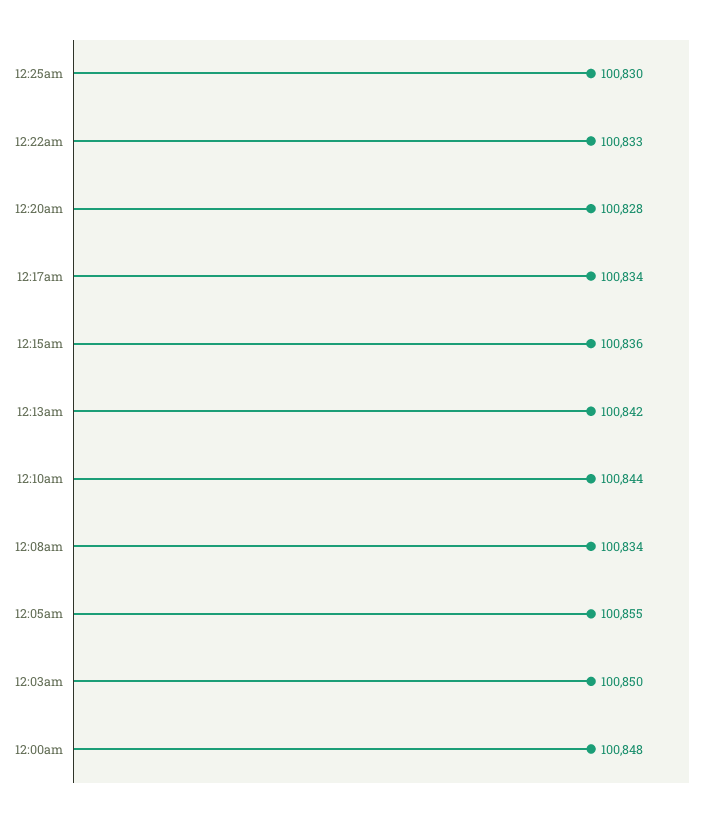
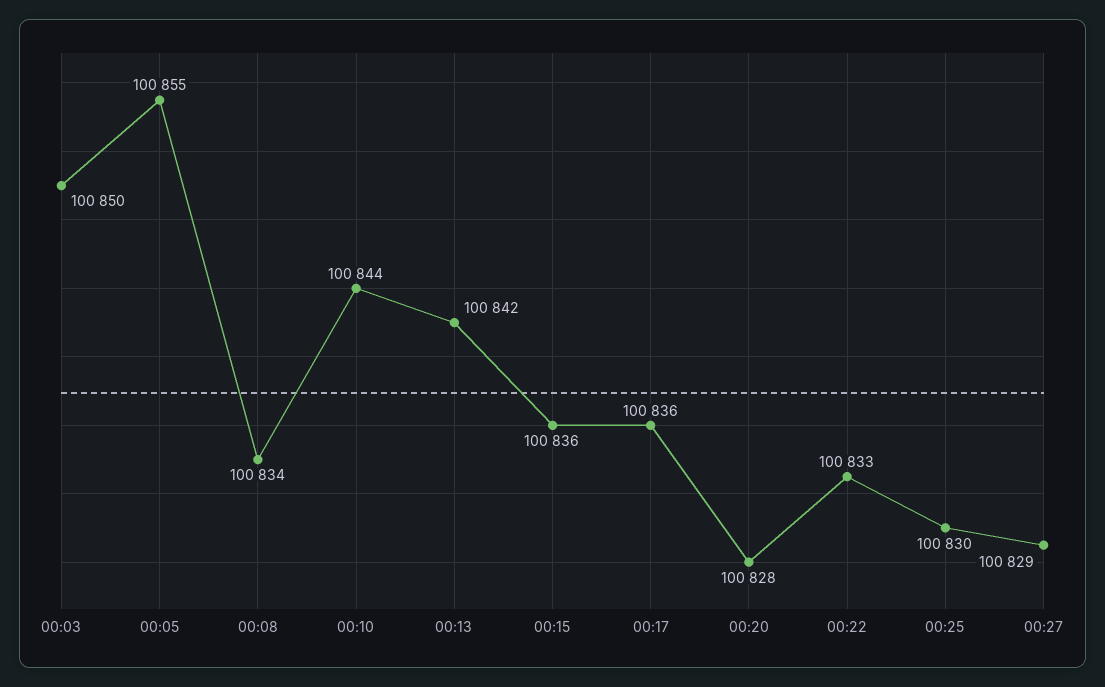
12:17am: 100834 -> 100836
12:00am: 100848 -> none
00:27: none -> 100829

